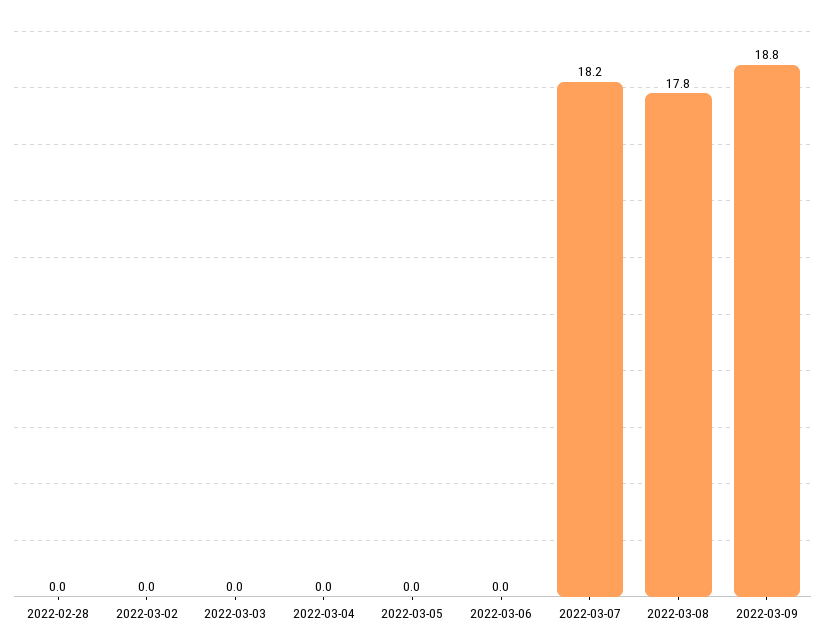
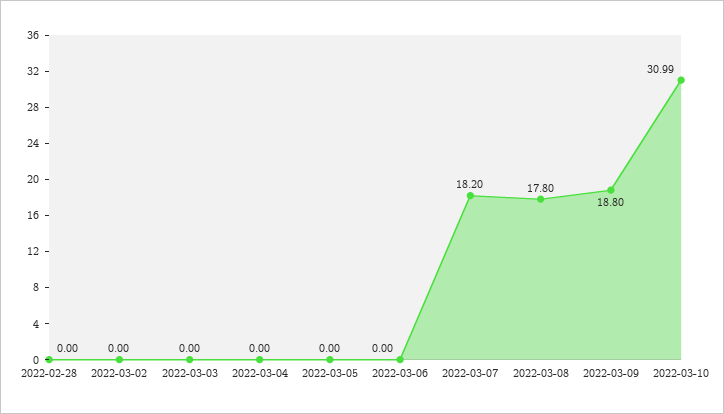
2022-03-10: none -> 30.99

